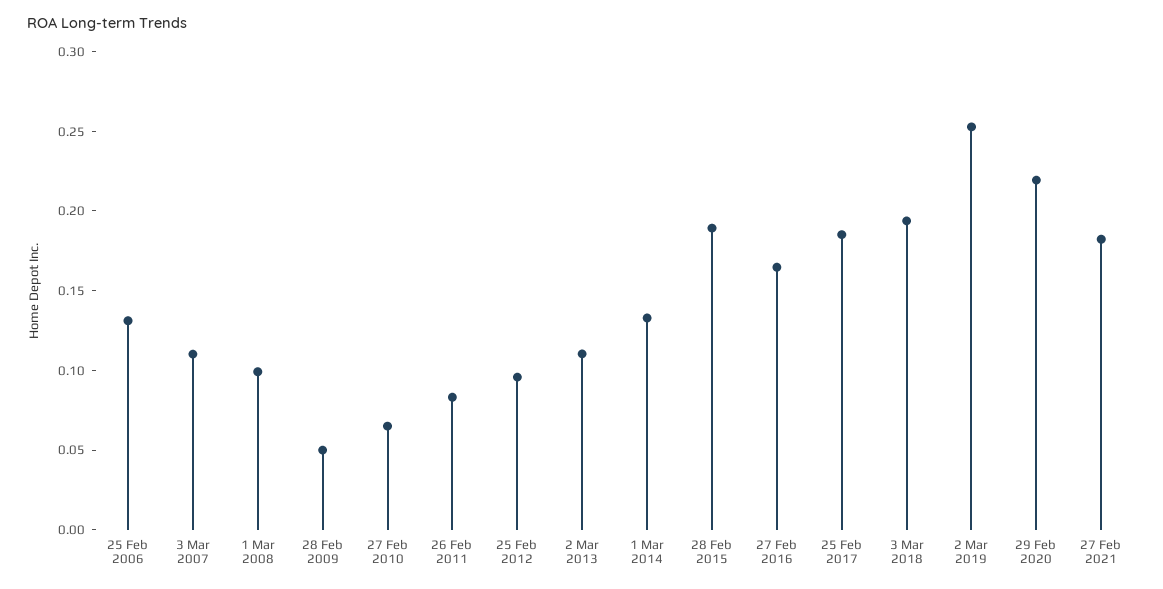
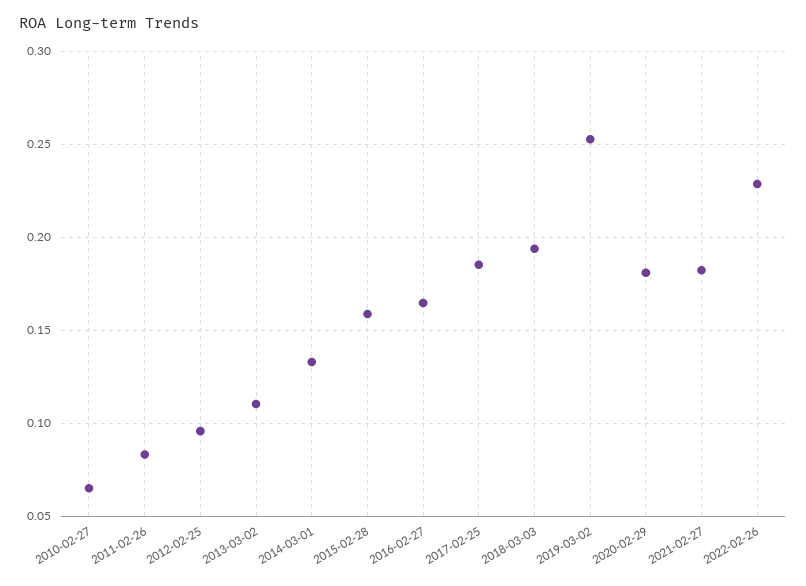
25 Feb 2006: 0.13 -> none
3 Mar 2007: 0.11 -> none
1 Mar 2008: 0.1 -> none
28 Feb 2009: 0.05 -> none
28 Feb 2015: 0.19 -> 0.16
29 Feb 2020: 0.22 -> 0.18
2022-02-26: none -> 0.23

